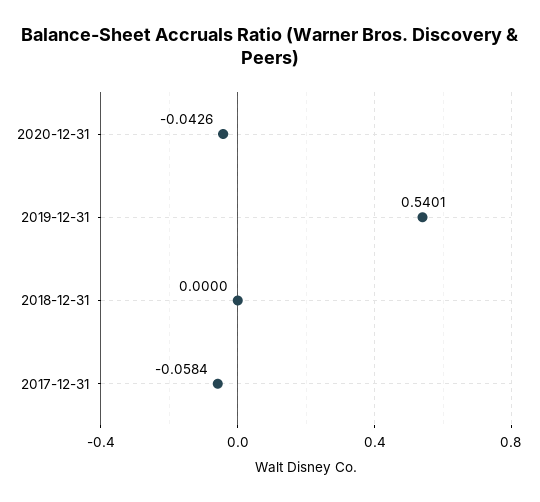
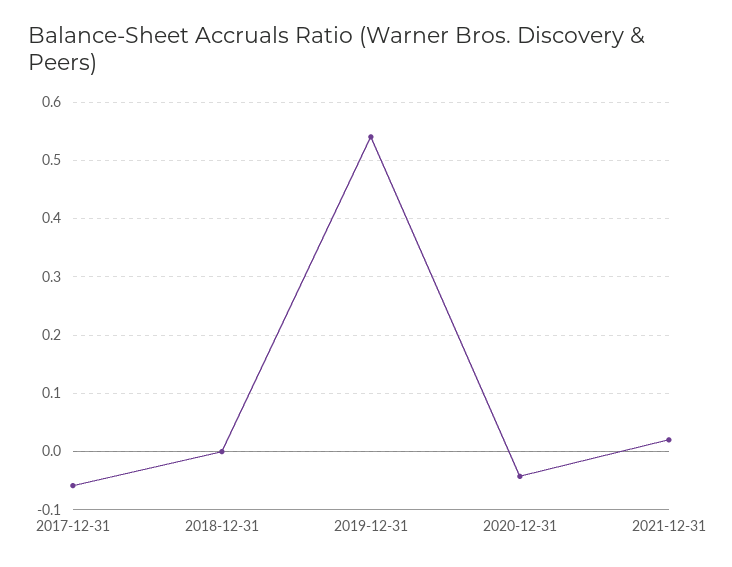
2021-12-31: none -> 0.02

